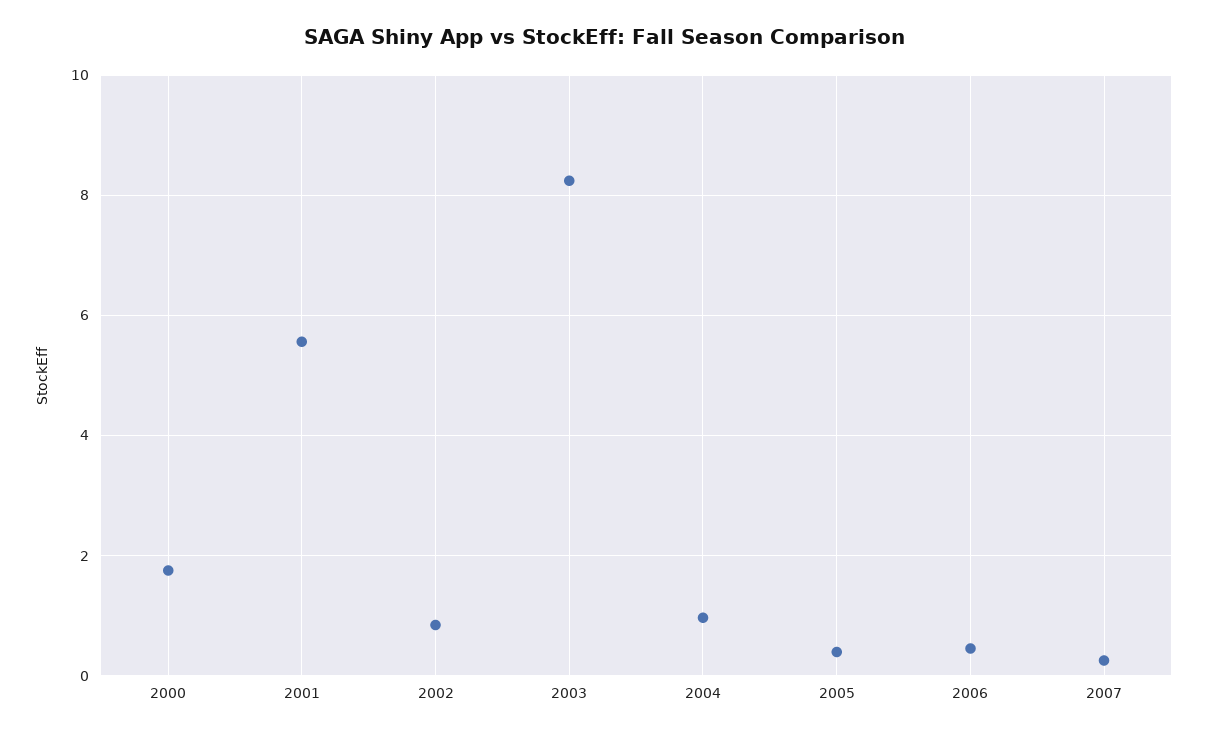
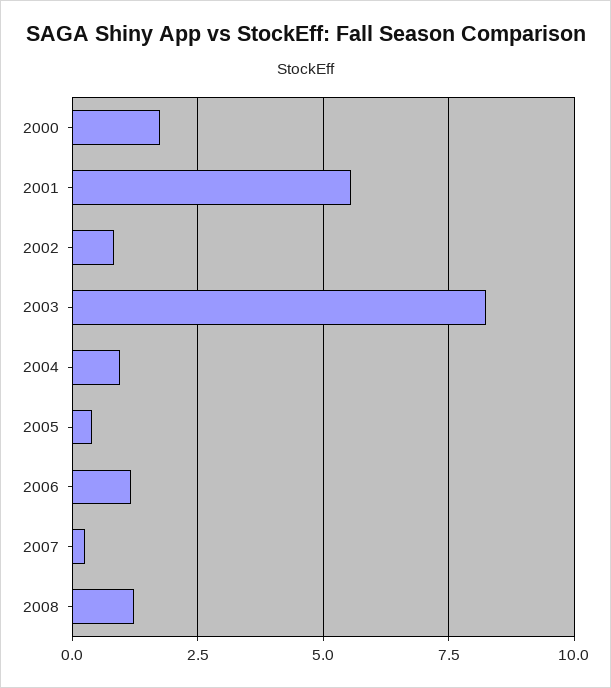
2006: 0.4 -> 1.25
2008: none -> 1.25

